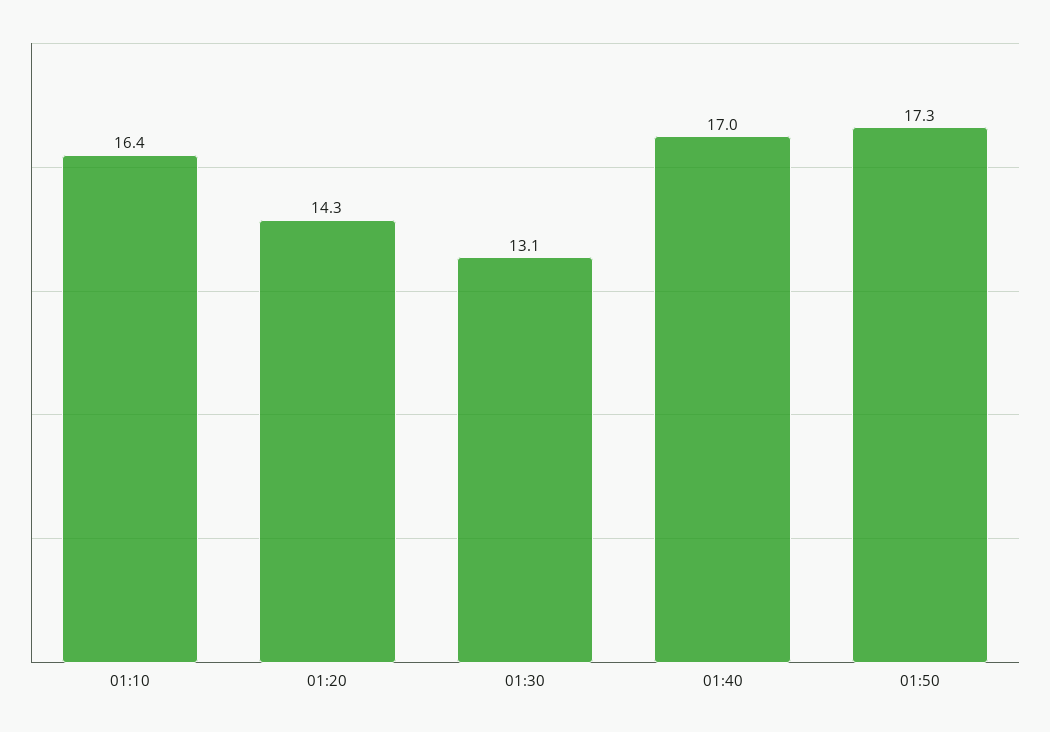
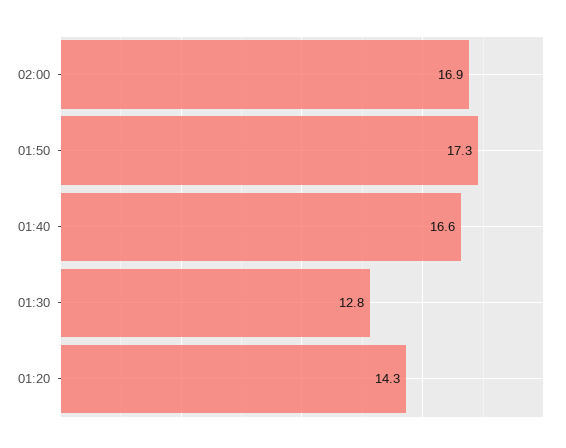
01:10: 16.4 -> none
01:30: 13.1 -> 12.8
01:40: 17 -> 16.6
02:00: none -> 16.9

